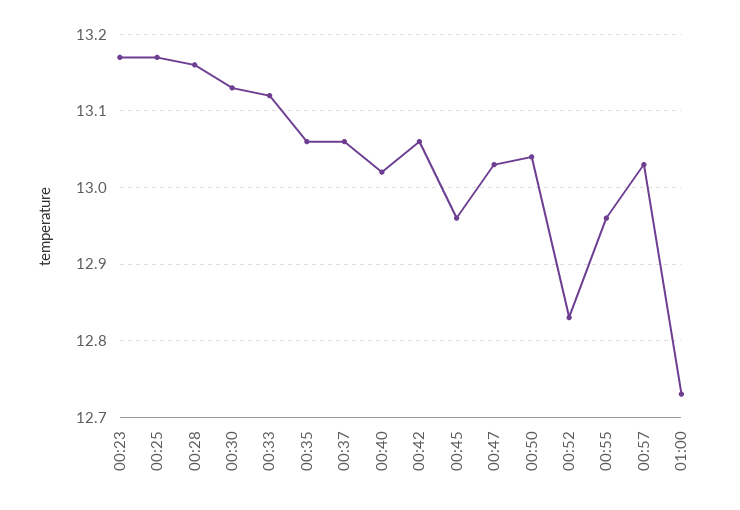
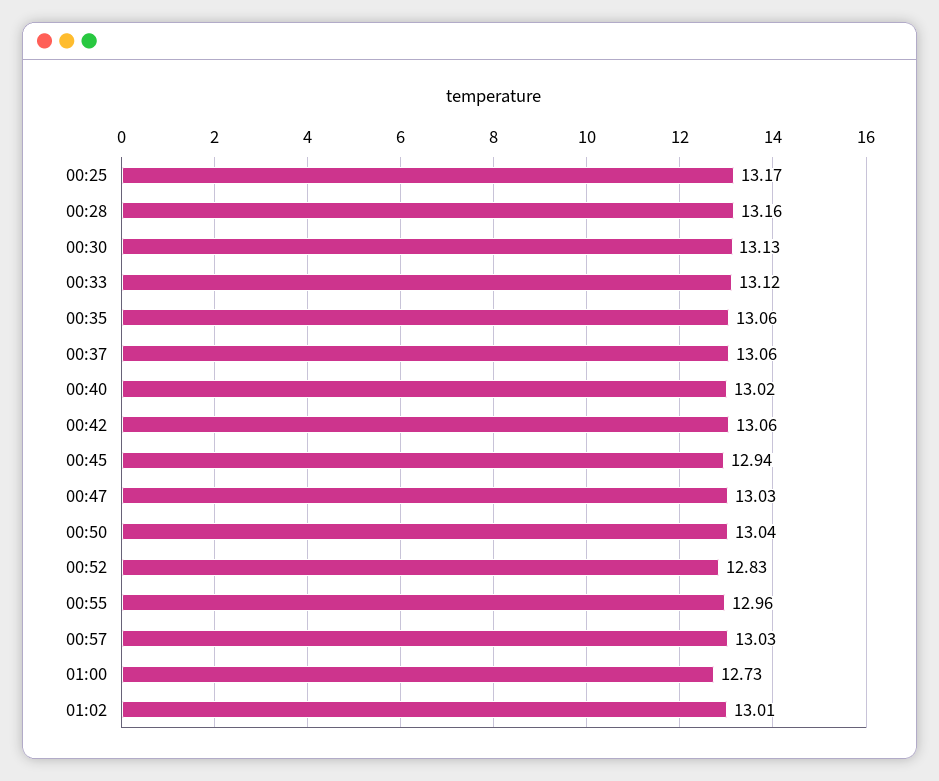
00:23: 13.17 -> none
00:45: 12.96 -> 12.94
01:02: none -> 13.01

